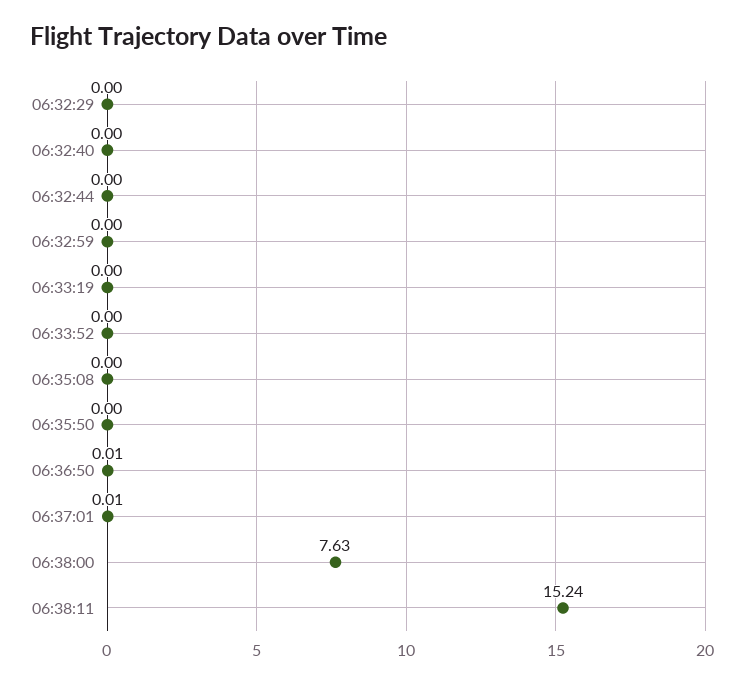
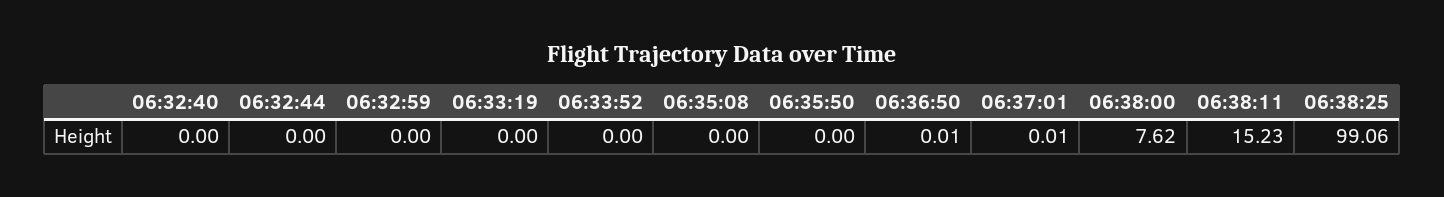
06:32:29: 0 -> none
06:38:00: 7.63 -> 7.62
06:38:11: 15.24 -> 15.23
06:38:25: none -> 99.06

